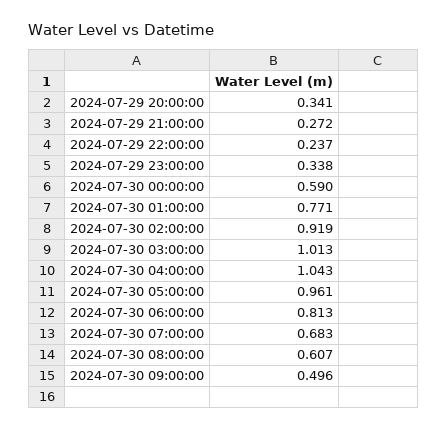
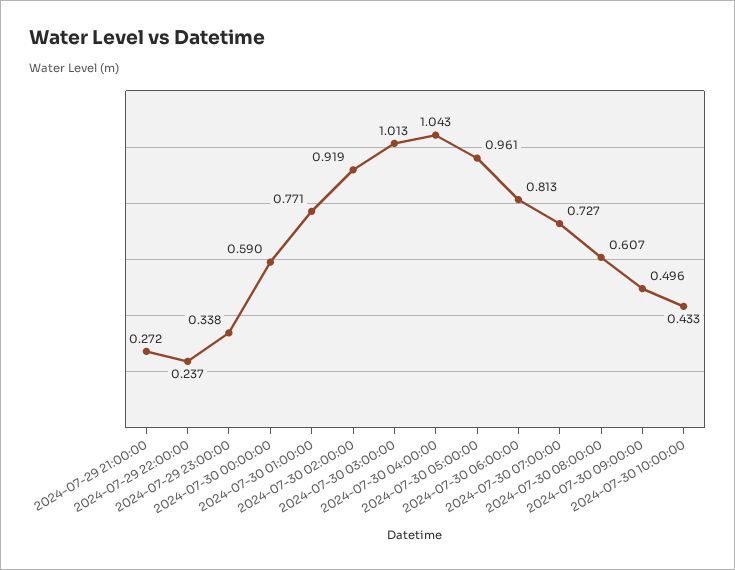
2024-07-29 20:00:00: 0.341 -> none
2024-07-30 07:00:00: 0.683 -> 0.727
2024-07-30 10:00:00: none -> 0.433

